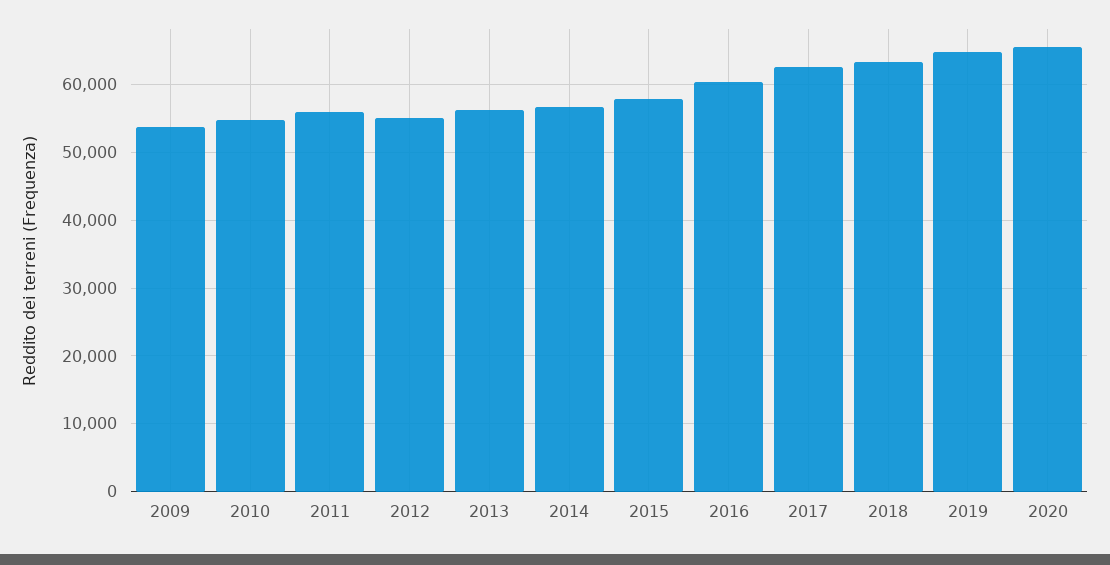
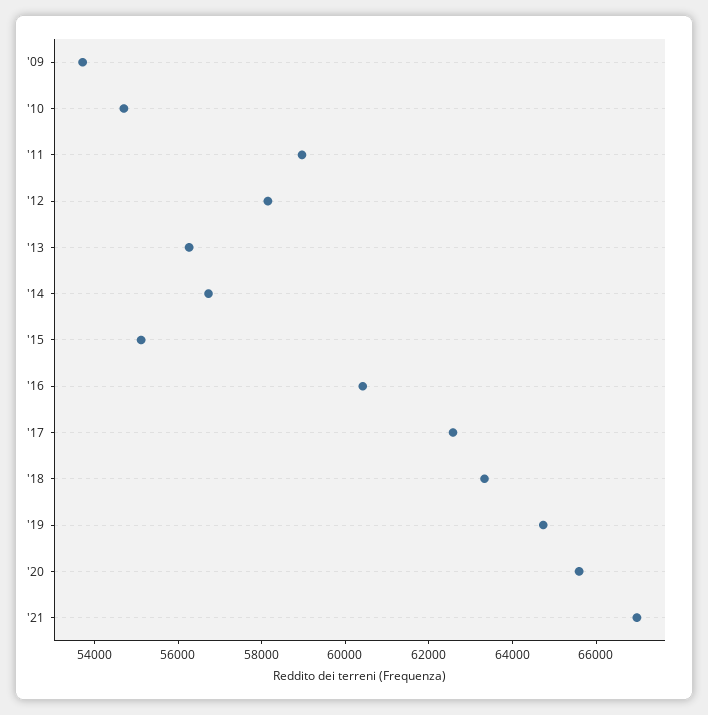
2011: 56000 -> 59000
2012: 55000 -> 58000
2015: 58000 -> 55000
'21: none -> 67000

